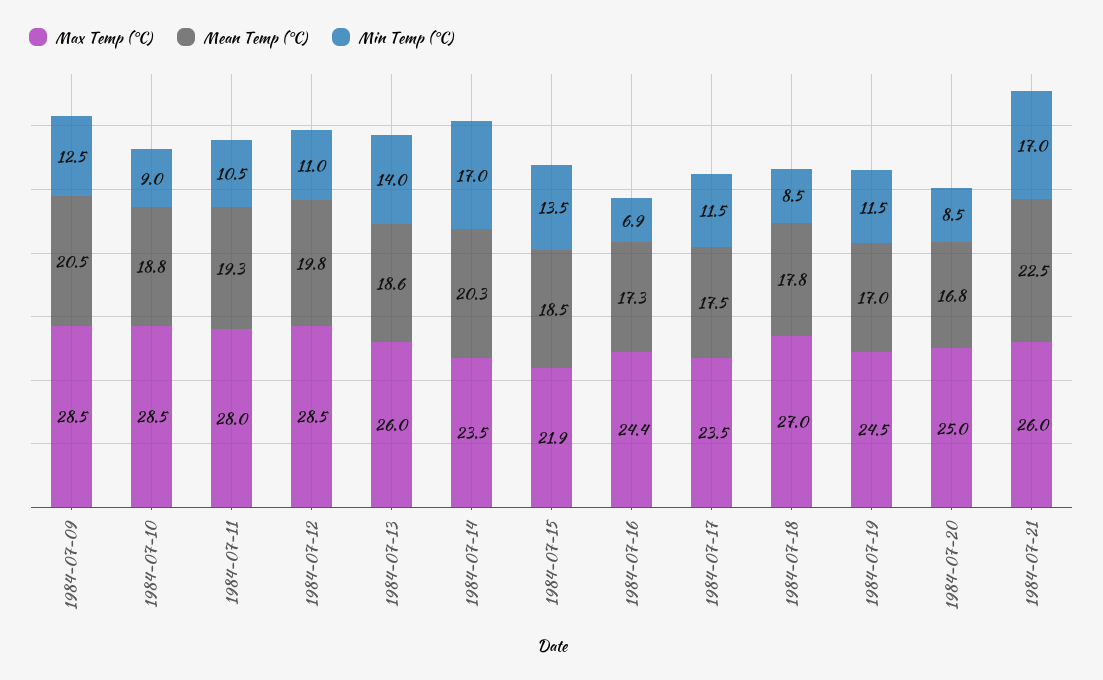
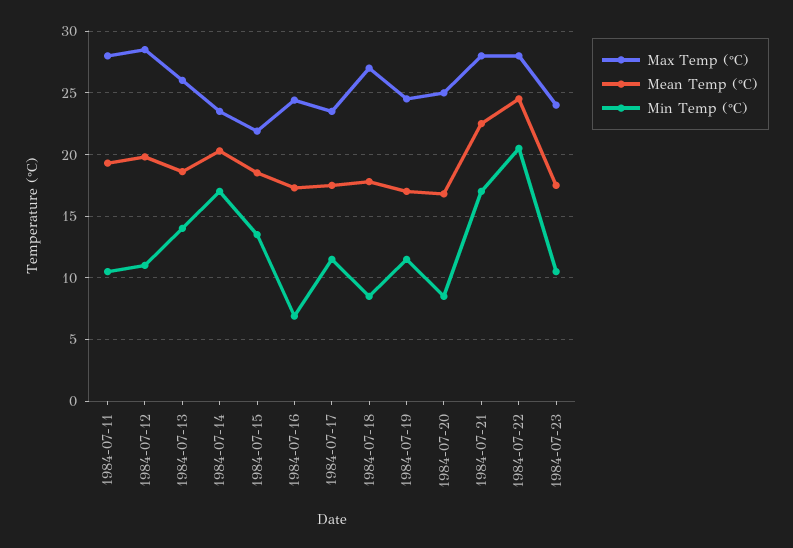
Max Temp (°C), 1984-07-09: 28.5 -> none
Mean Temp (°C), 1984-07-09: 20.5 -> none
Min Temp (°C), 1984-07-09: 12.5 -> none
Max Temp (°C), 1984-07-10: 28.5 -> none
Mean Temp (°C), 1984-07-10: 18.8 -> none
Min Temp (°C), 1984-07-10: 9 -> none
Max Temp (°C), 1984-07-21: 26 -> 28
Max Temp (°C), 1984-07-22: none -> 28
Mean Temp (°C), 1984-07-22: none -> 24.5
Min Temp (°C), 1984-07-22: none -> 20.5
Max Temp (°C), 1984-07-23: none -> 24
Mean Temp (°C), 1984-07-23: none -> 17.5
Min Temp (°C), 1984-07-23: none -> 10.5

